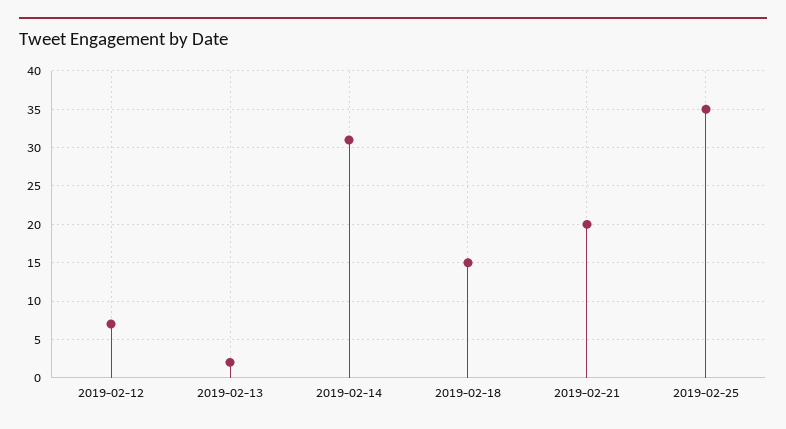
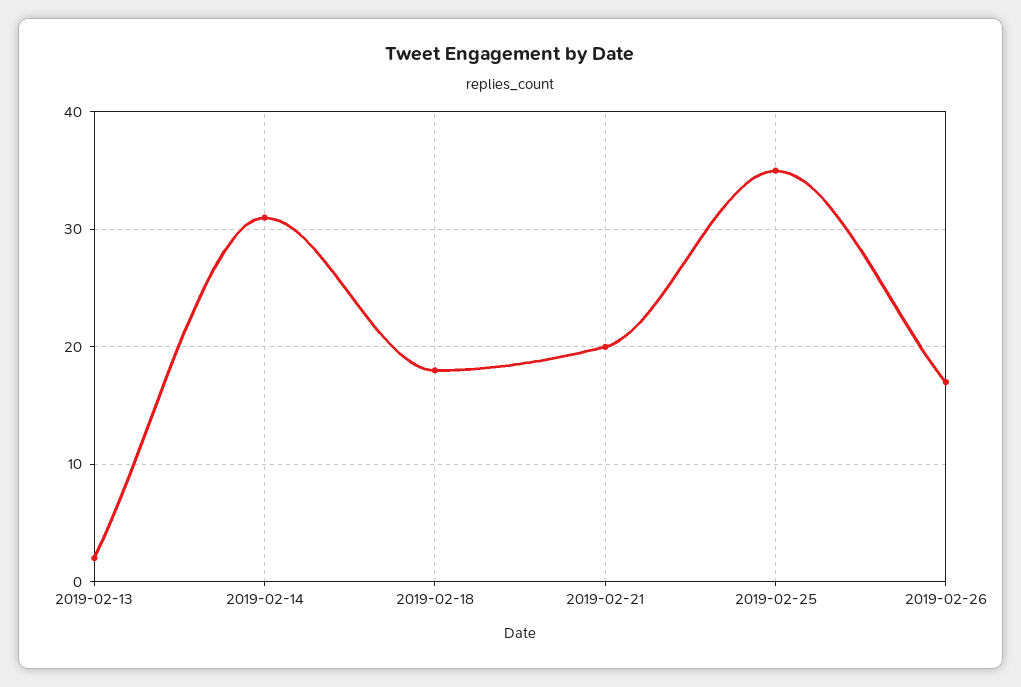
2019-02-12: 7 -> none
2019-02-18: 15 -> 18
2019-02-26: none -> 17

